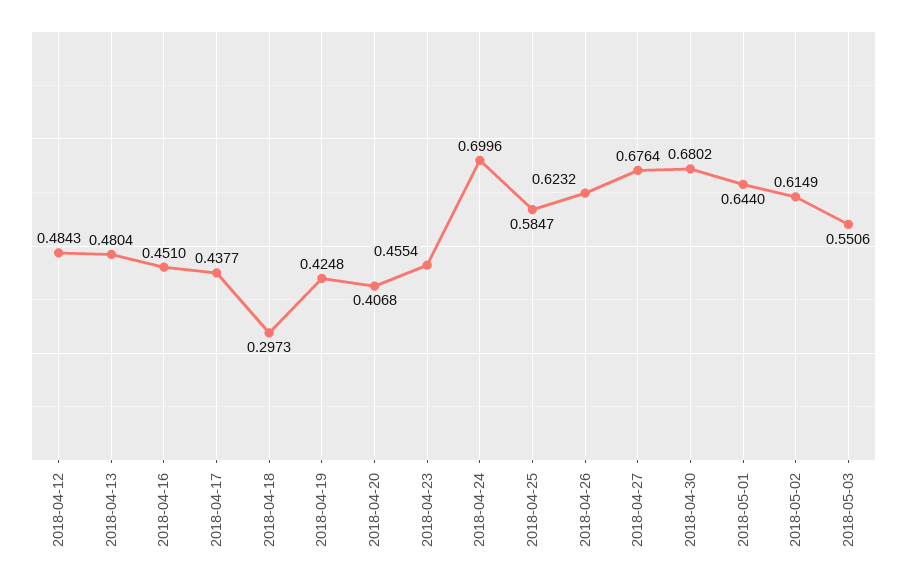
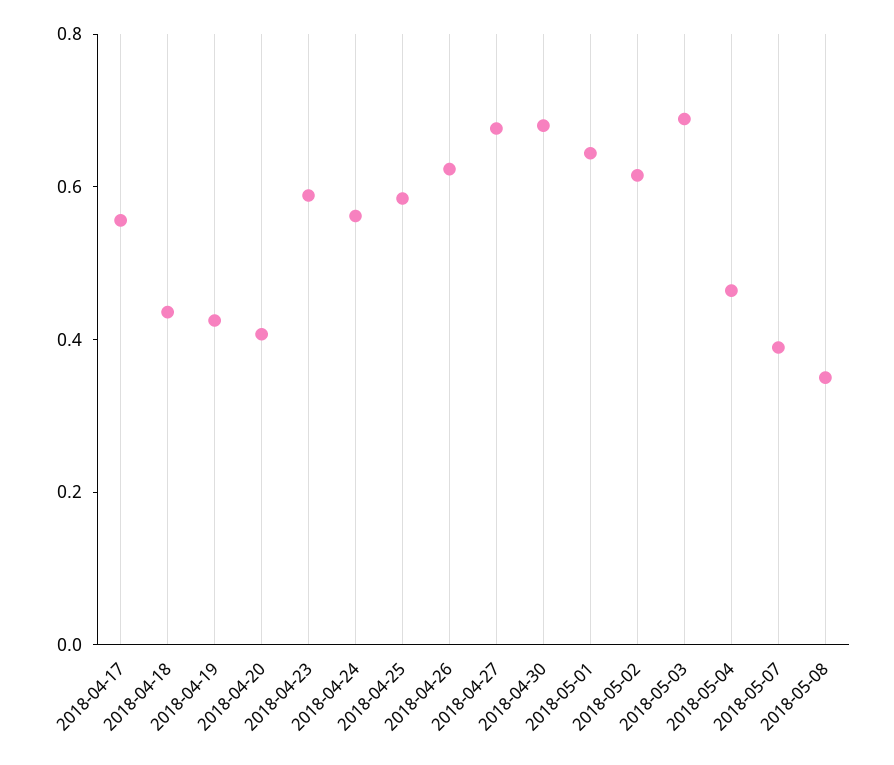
2018-04-12: 0.4843 -> none
2018-04-13: 0.4804 -> none
2018-04-16: 0.451 -> none
2018-04-17: 0.4377 -> 0.55
2018-04-18: 0.2973 -> 0.45
2018-04-23: 0.4554 -> 0.6
2018-04-24: 0.6996 -> 0.55
2018-05-03: 0.5506 -> 0.7
2018-05-04: none -> 0.45
2018-05-07: none -> 0.4
2018-05-08: none -> 0.35

